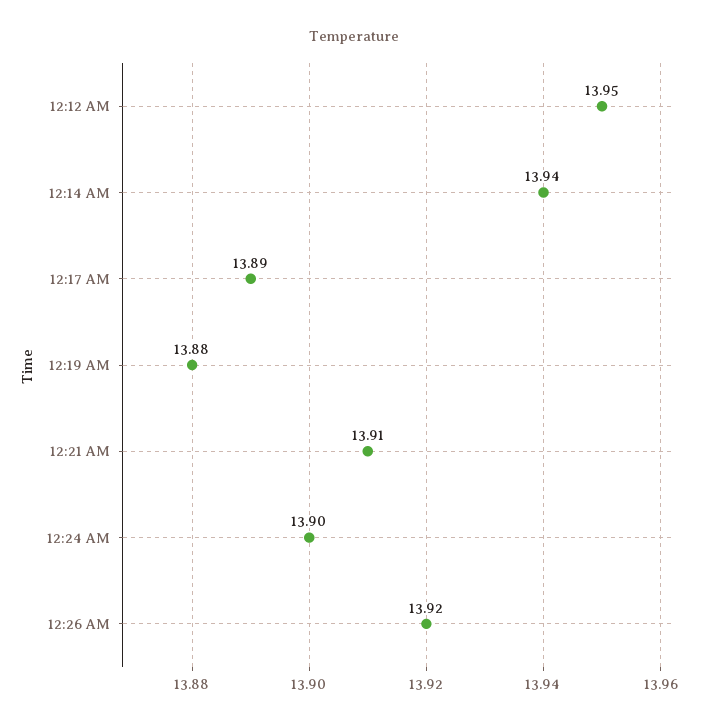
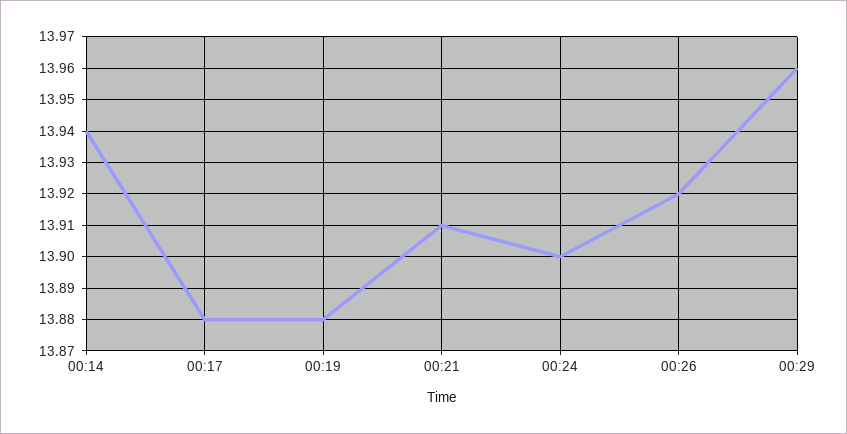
12:12 AM: 13.95 -> none
12:17 AM: 13.89 -> 13.88
00:29: none -> 13.96

